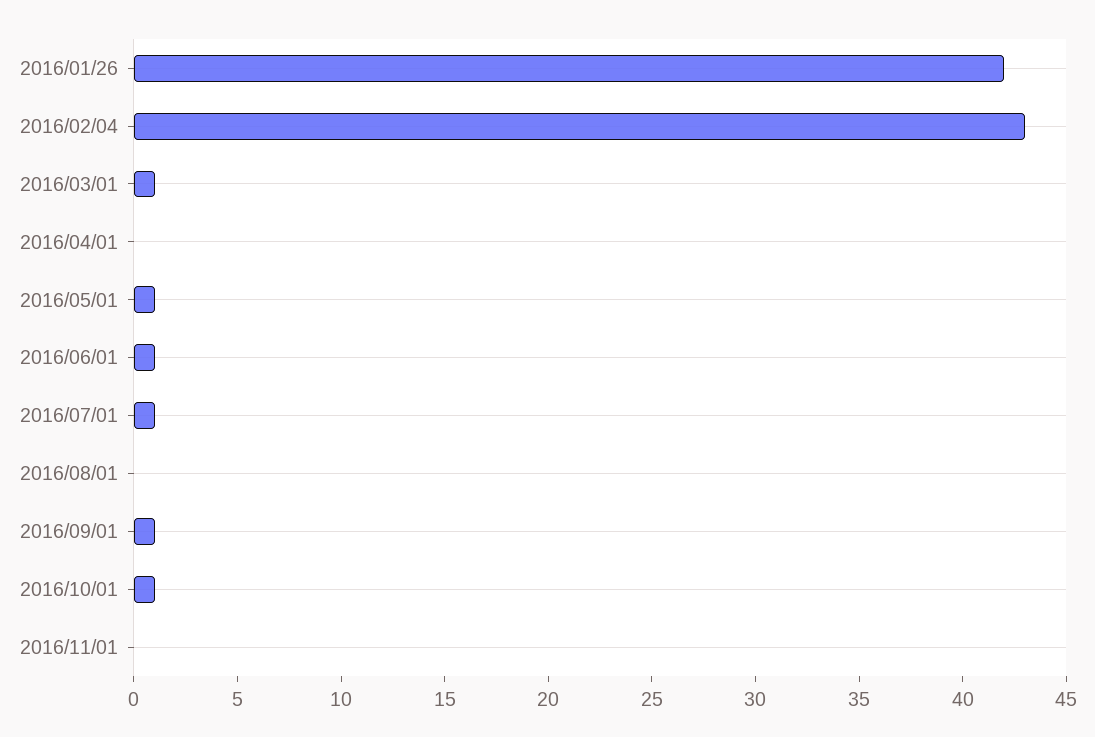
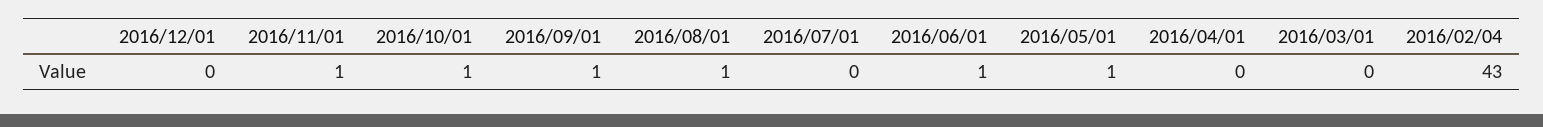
2016/01/26: 42 -> none
2016/03/01: 1 -> 0
2016/07/01: 1 -> 0
2016/08/01: 0 -> 1
2016/11/01: 0 -> 1
2016/12/01: none -> 0

